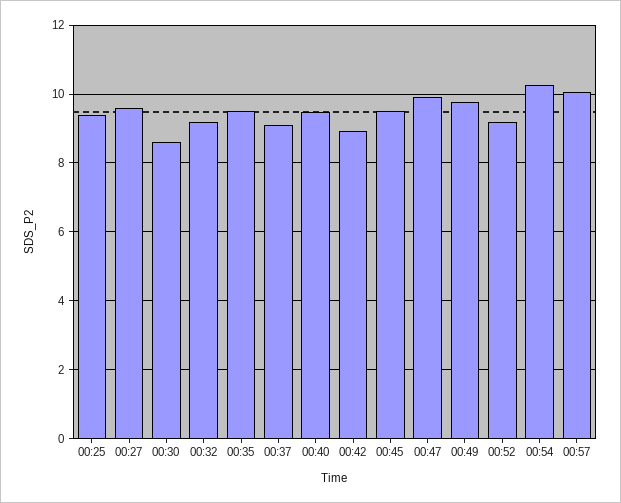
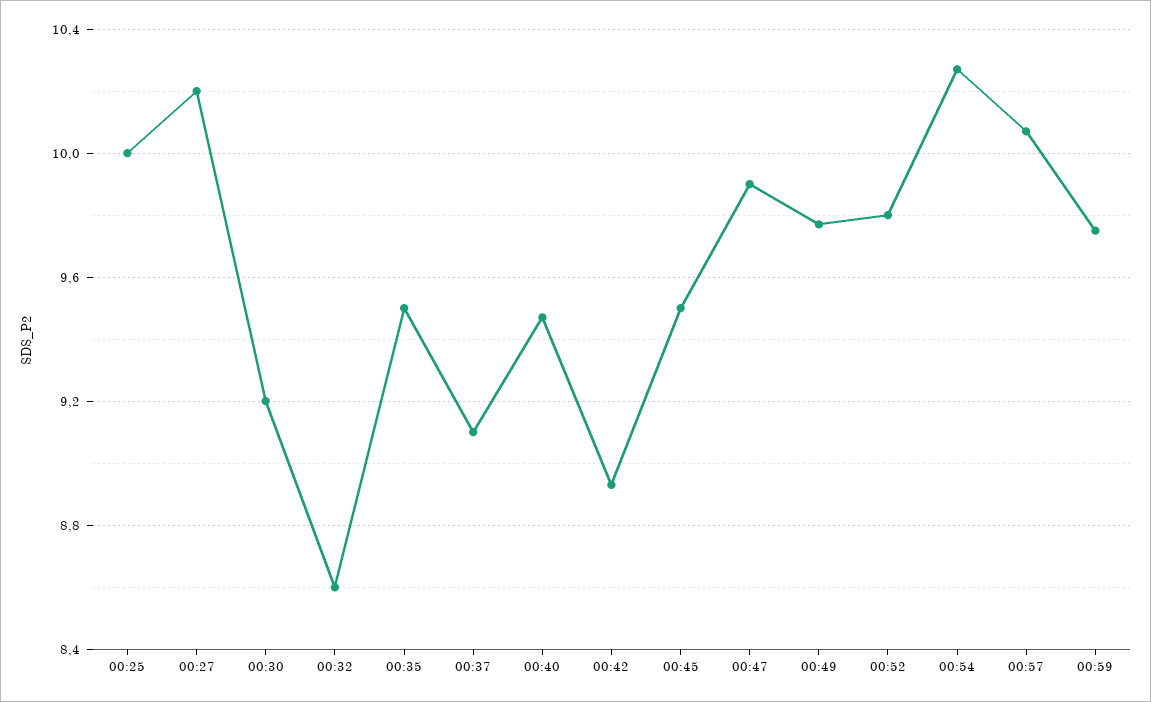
00:25: 9.4 -> 10
00:27: 9.6 -> 10.2
00:30: 8.6 -> 9.2
00:32: 9.2 -> 8.6
00:52: 9.2 -> 9.8
00:59: none -> 9.75

